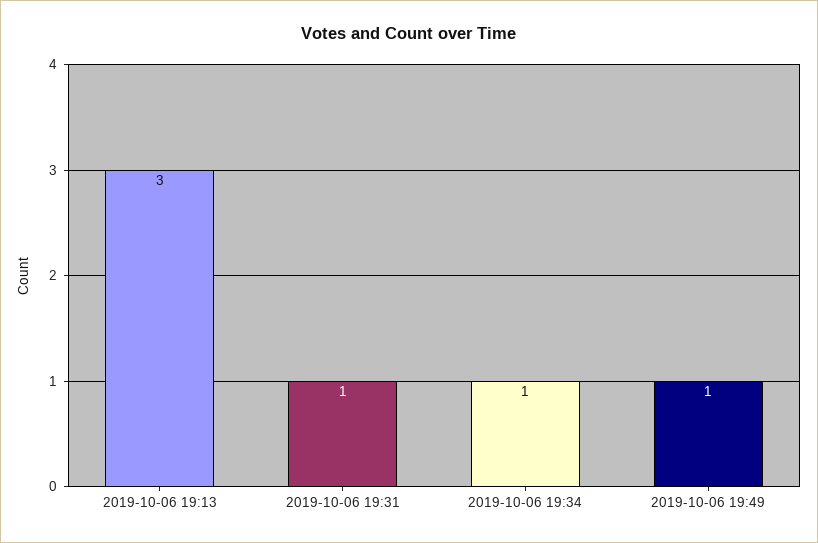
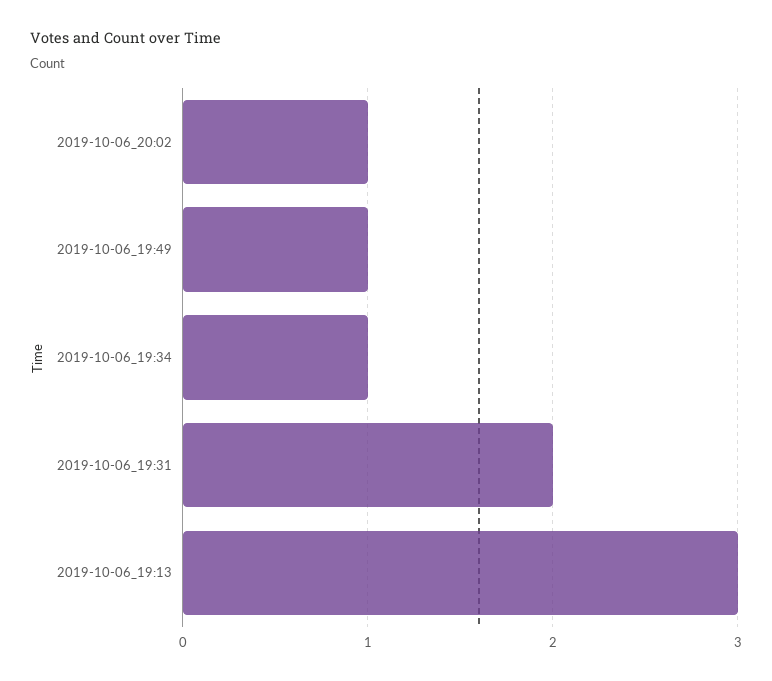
2019-10-06 19:31: 1 -> 2
2019-10-06_20:02: none -> 1

